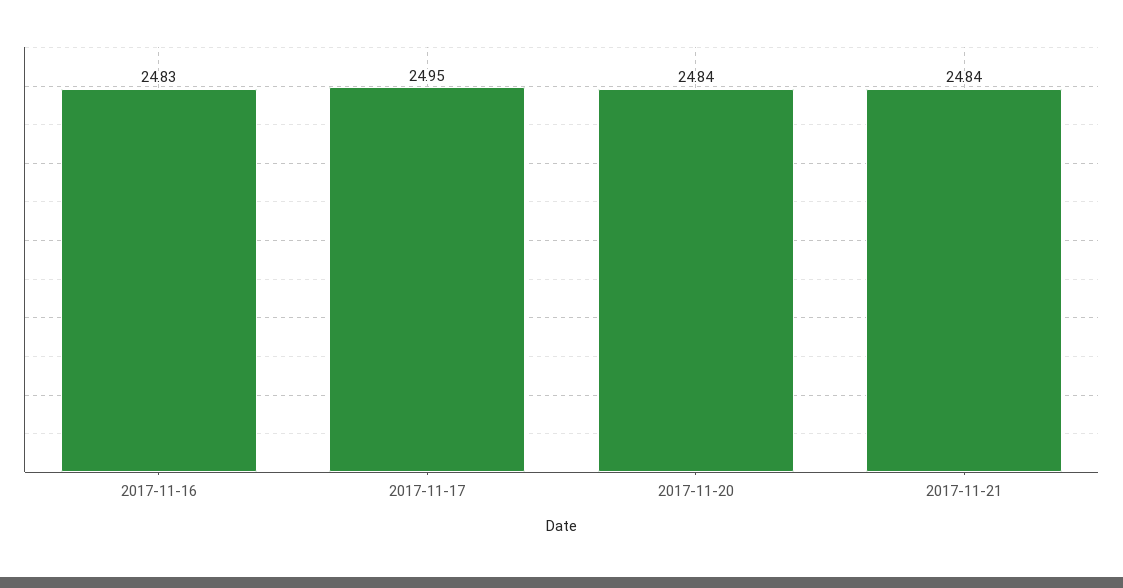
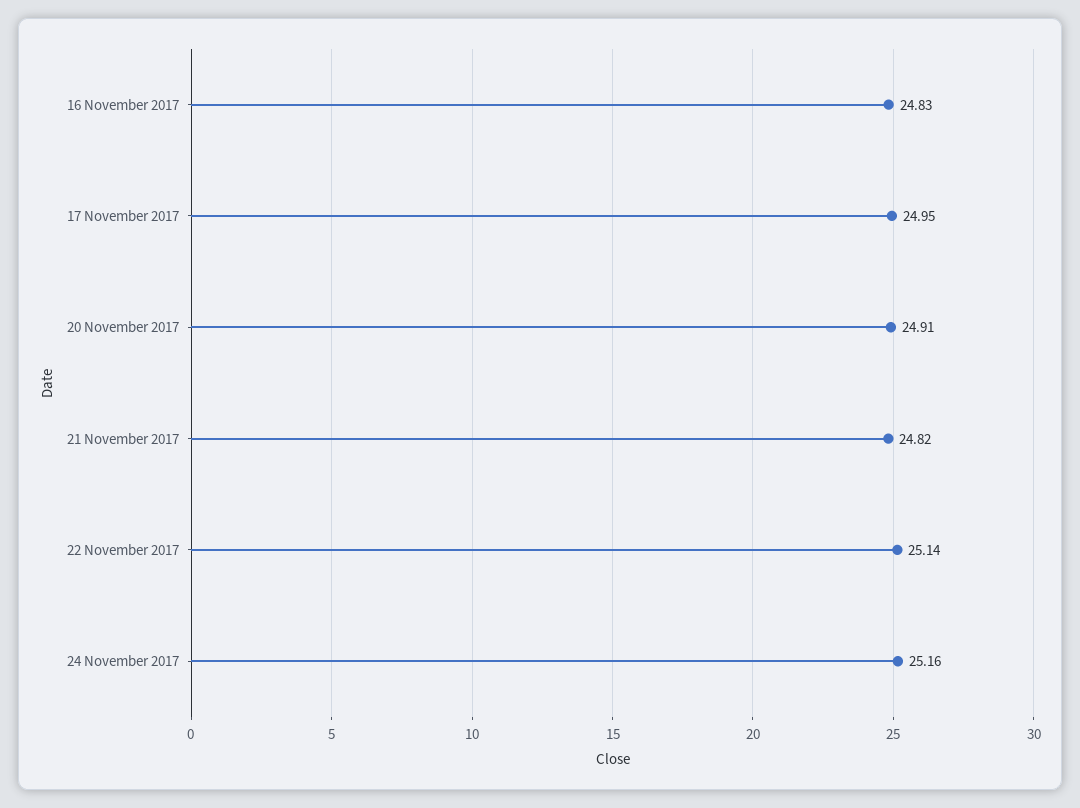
2017-11-20: 24.84 -> 24.91
2017-11-21: 24.84 -> 24.82
22 November 2017: none -> 25.14
24 November 2017: none -> 25.16

